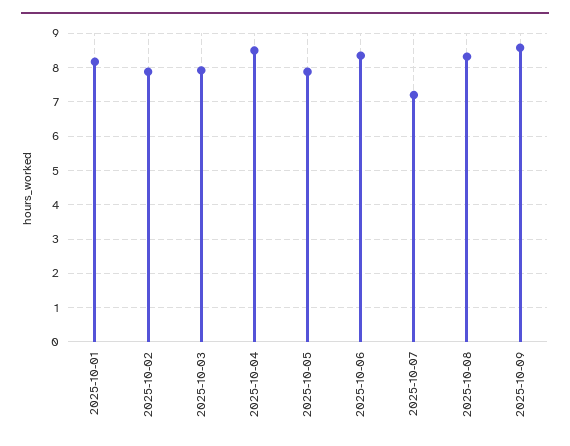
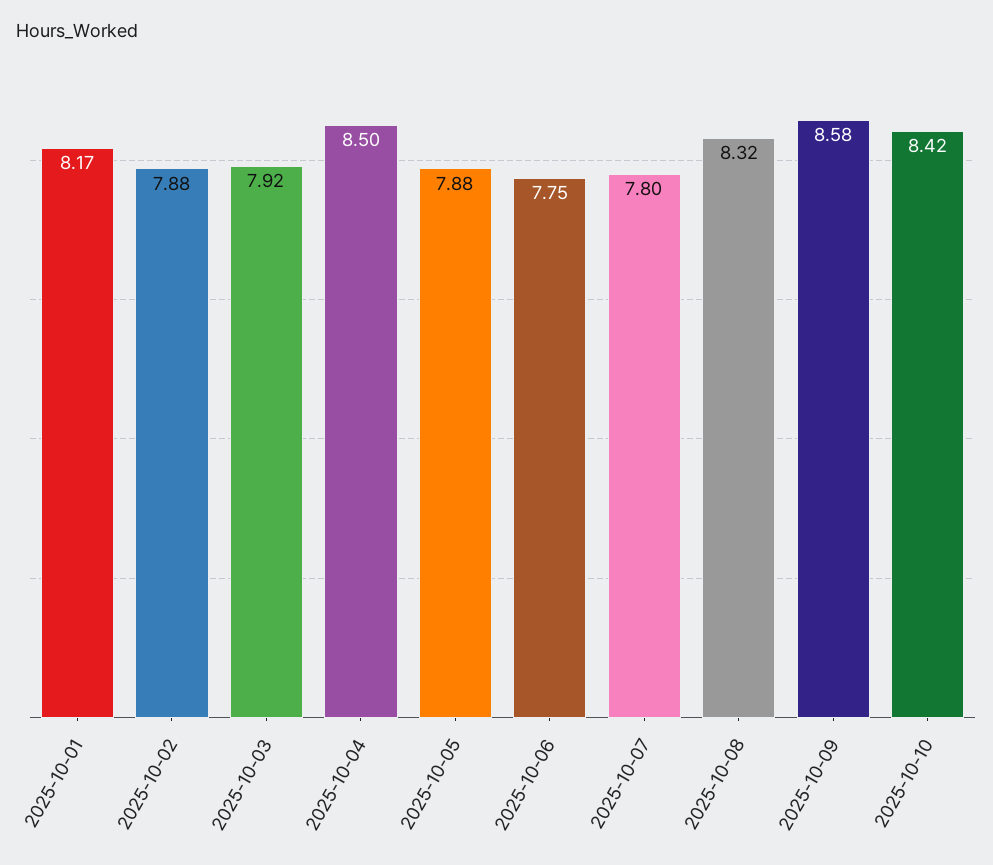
2025-10-06: 8.4 -> 7.75
2025-10-07: 7.2 -> 7.8
2025-10-10: none -> 8.42

